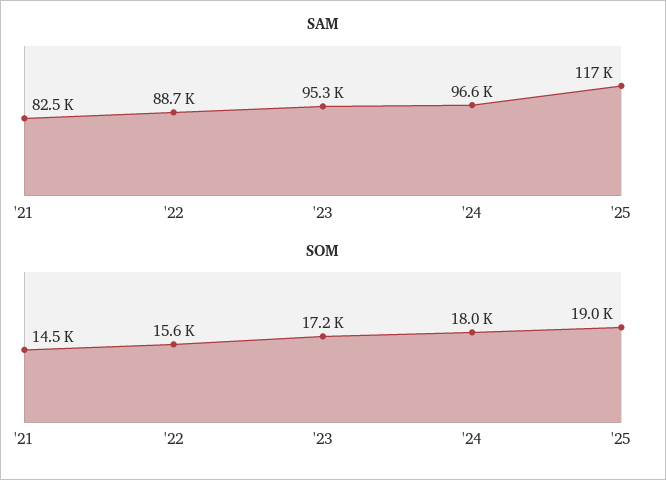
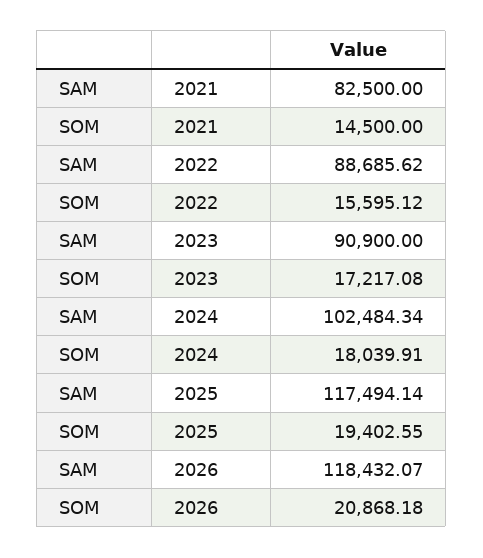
SAM, '23: 95300 -> 90900
SAM, '24: 96600 -> 102484.34
SOM, '25: 19000 -> 19402.55
SAM, 2026: none -> 118432.07
SOM, 2026: none -> 20868.18

